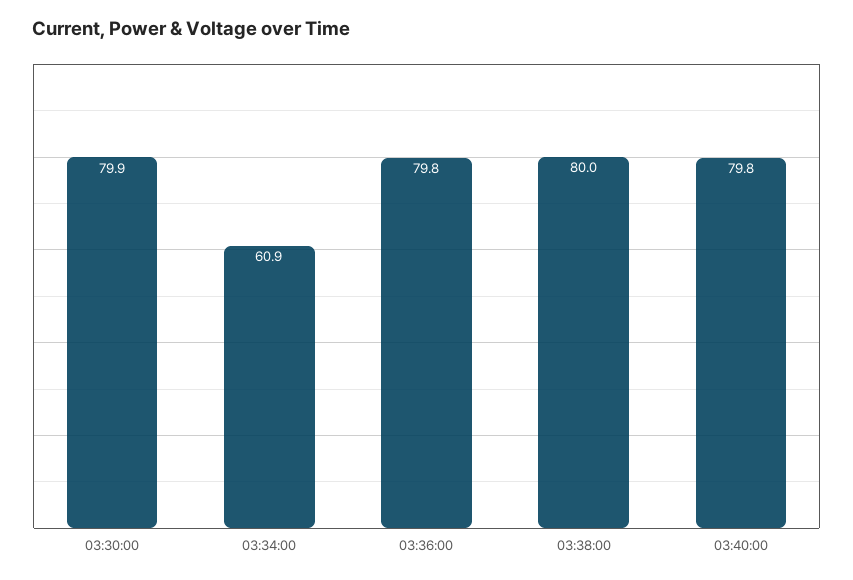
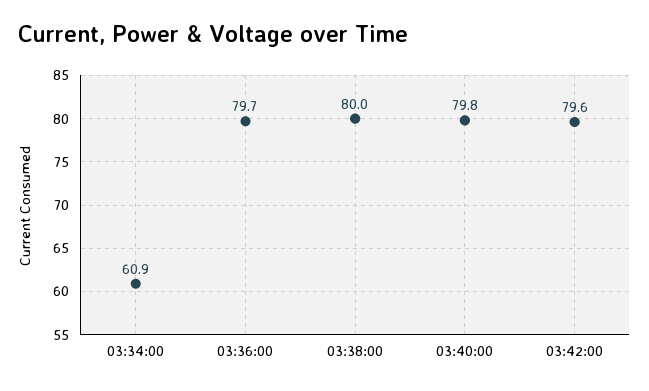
03:30:00: 79.9 -> none
03:36:00: 79.8 -> 79.7
03:42:00: none -> 79.6

